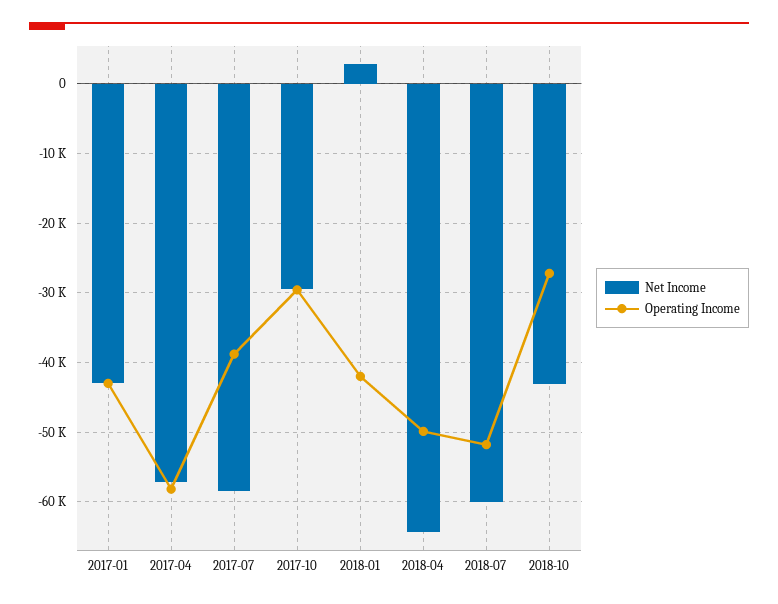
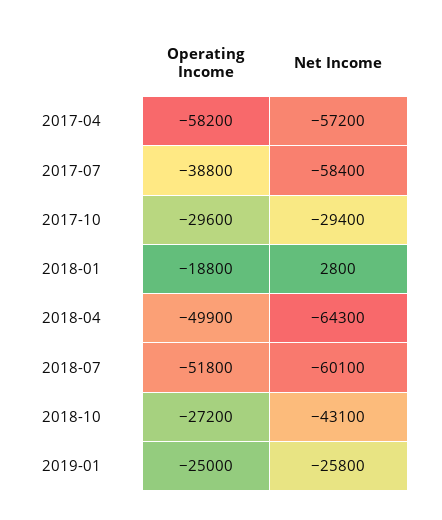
Net Income, 2017-01: -43000 -> none
Operating Income, 2017-01: -43000 -> none
Operating Income, 2018-01: -42000 -> -18800
Operating Income, 2019-01: none -> -25000
Net Income, 2019-01: none -> -25800

